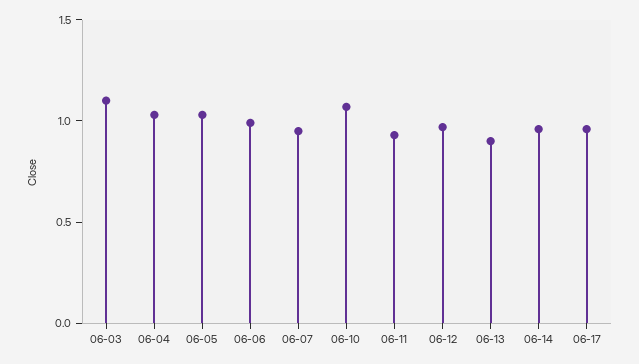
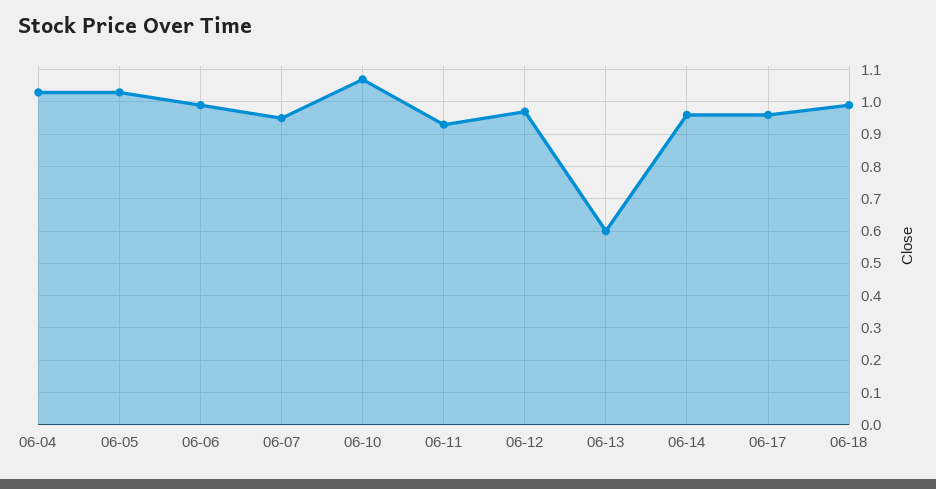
06-03: 1.1 -> none
06-13: 0.9 -> 0.6
06-18: none -> 1

